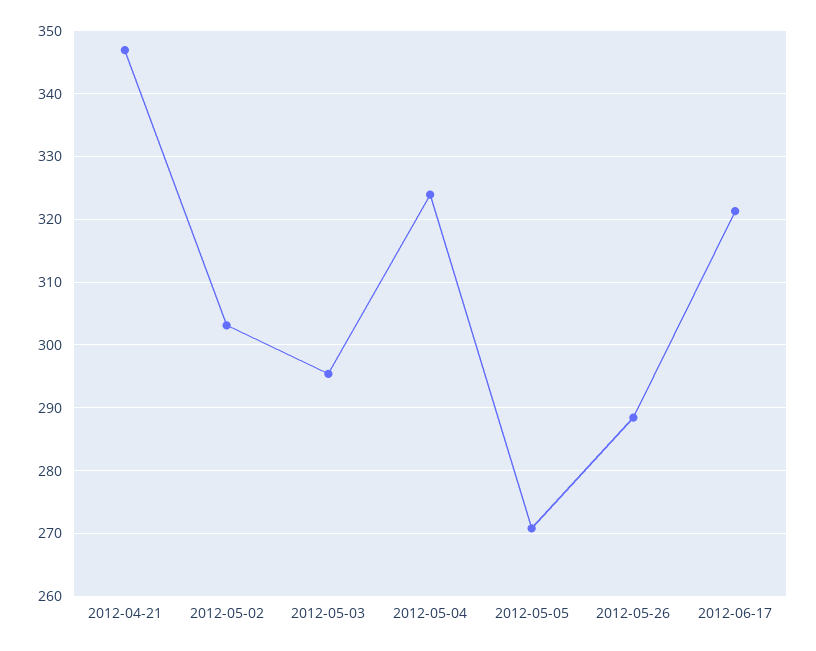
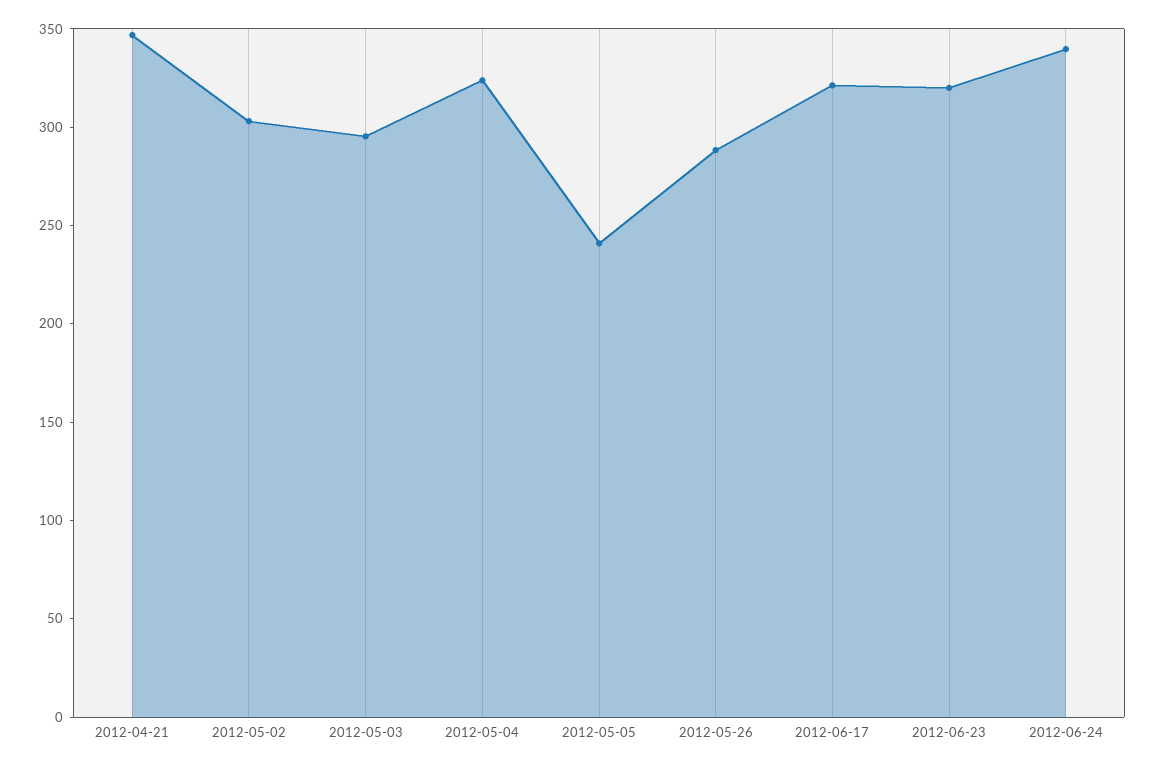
2012-05-05: 271 -> 240
2012-06-23: none -> 320
2012-06-24: none -> 340

